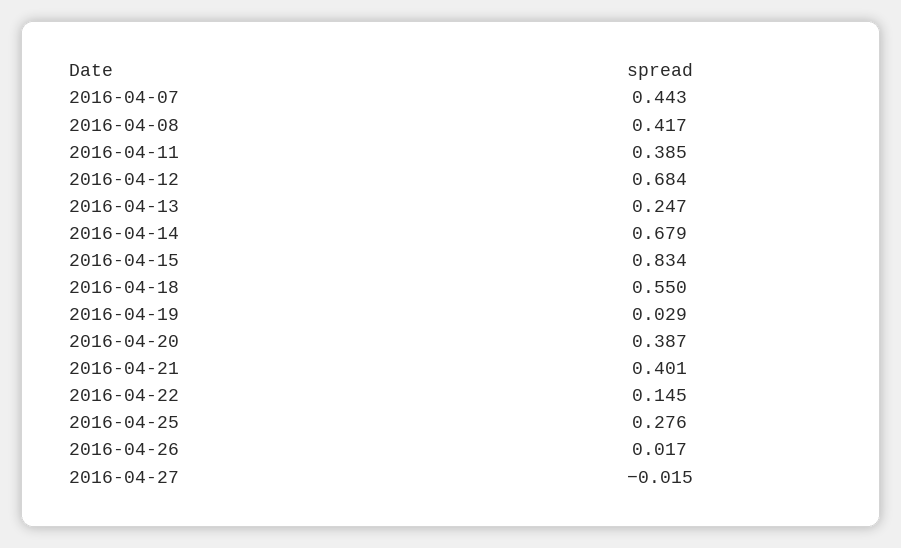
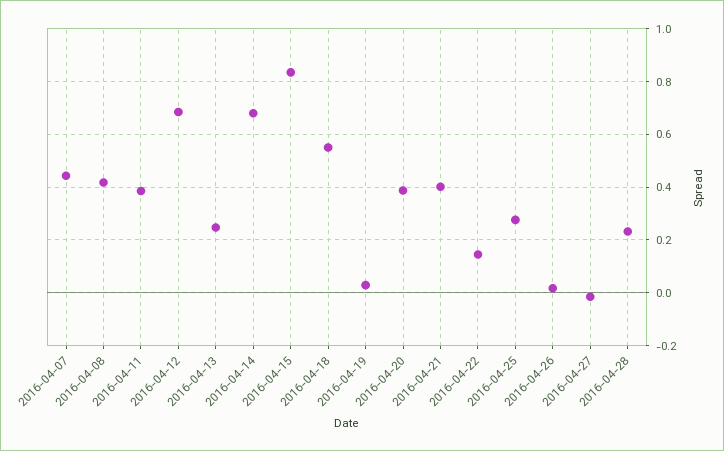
2016-04-28: none -> 0.225

